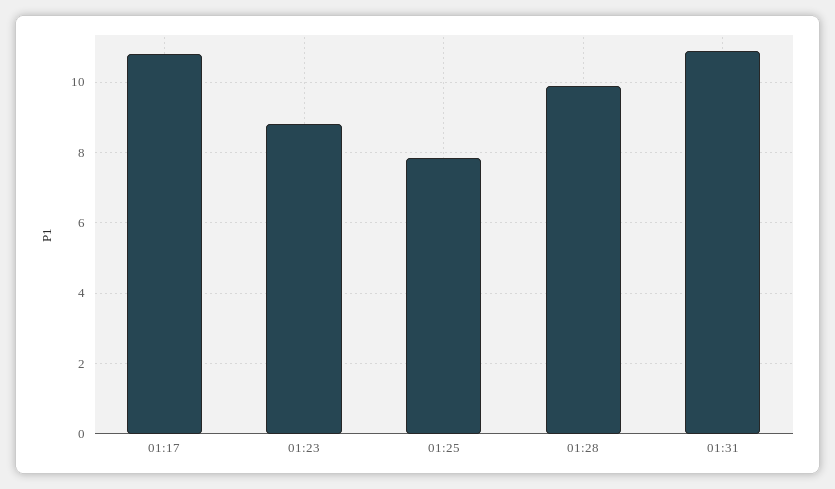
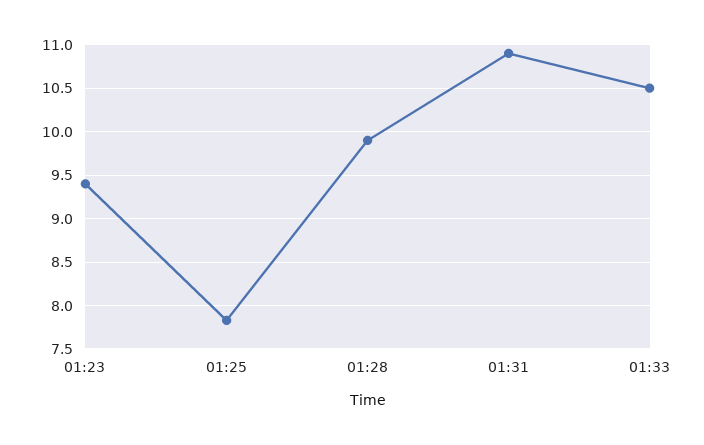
01:17: 10.8 -> none
01:23: 8.8 -> 9.4
01:33: none -> 10.5

